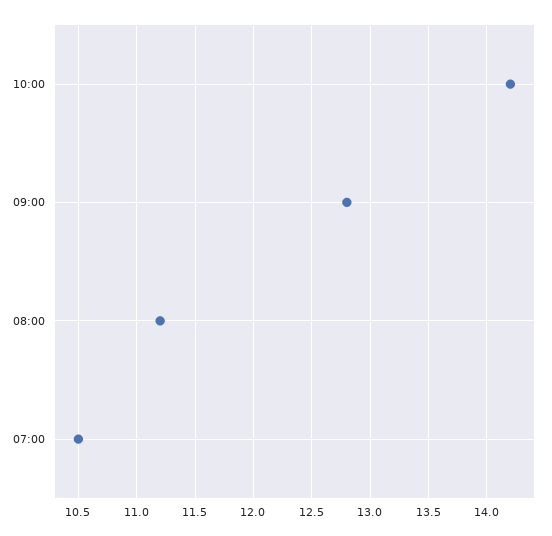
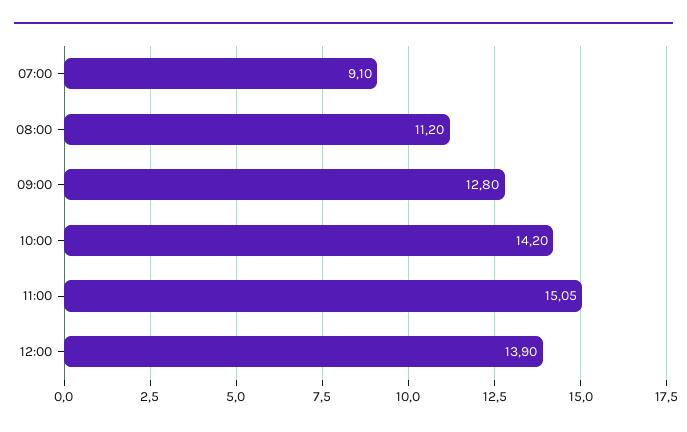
07:00: 10.5 -> 9.1
11:00: none -> 15.05
12:00: none -> 13.9

